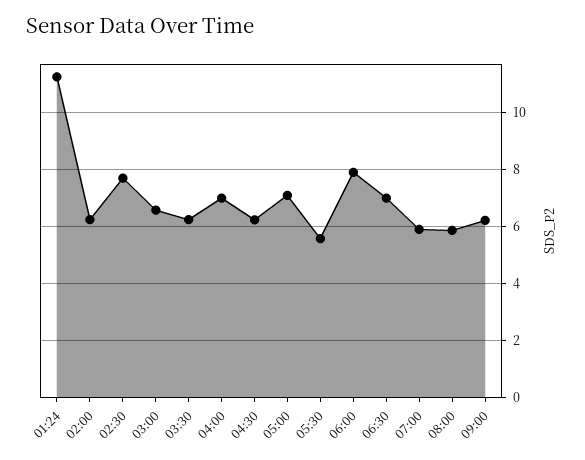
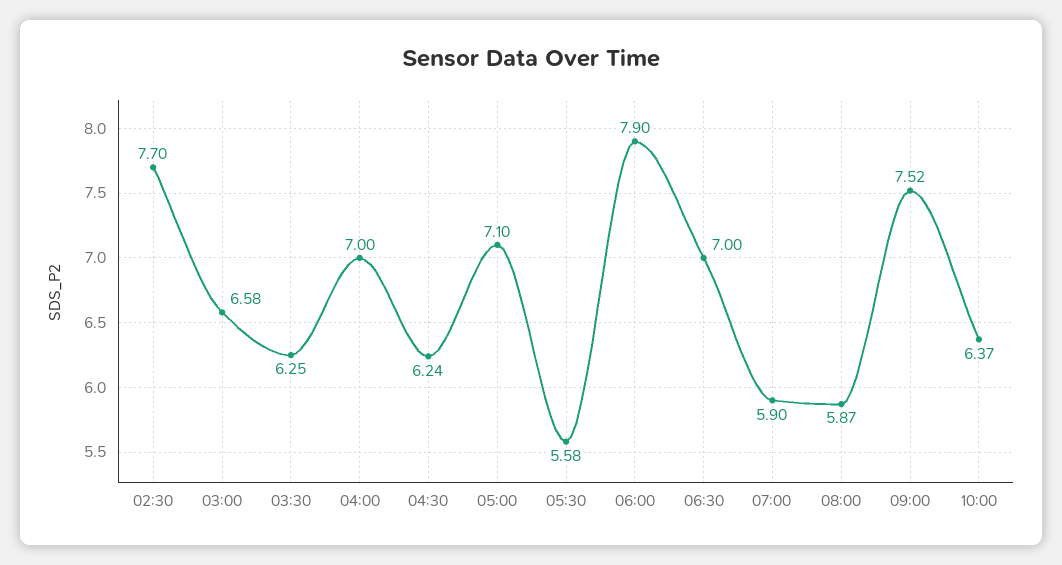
01:24: 11.25 -> none
02:00: 6.25 -> none
09:00: 6.25 -> 7.52
10:00: none -> 6.37

